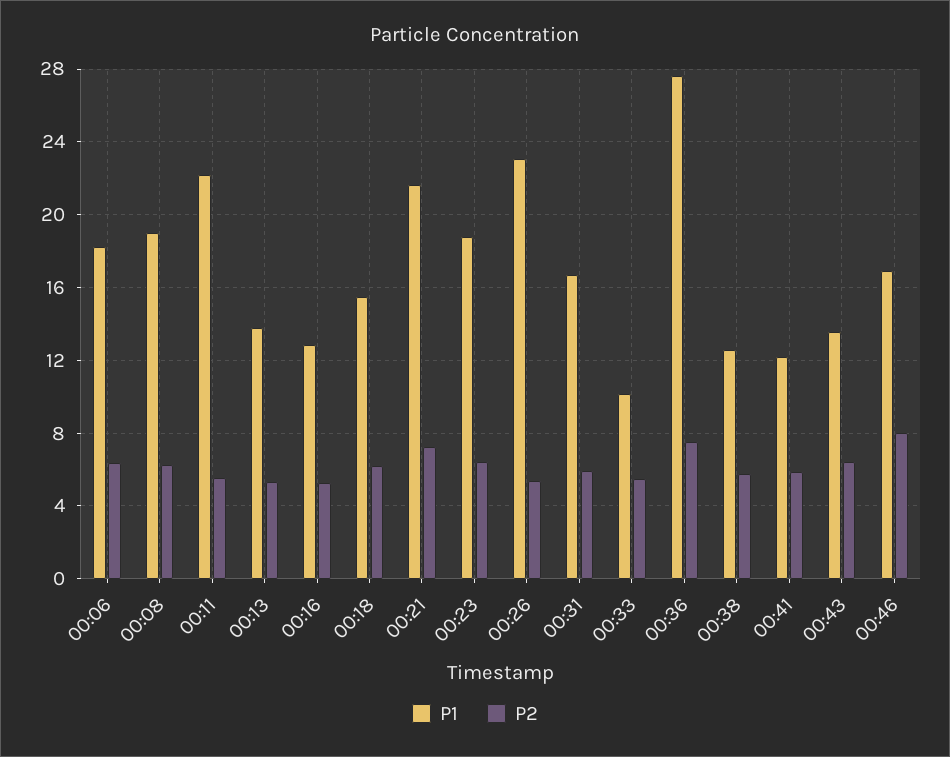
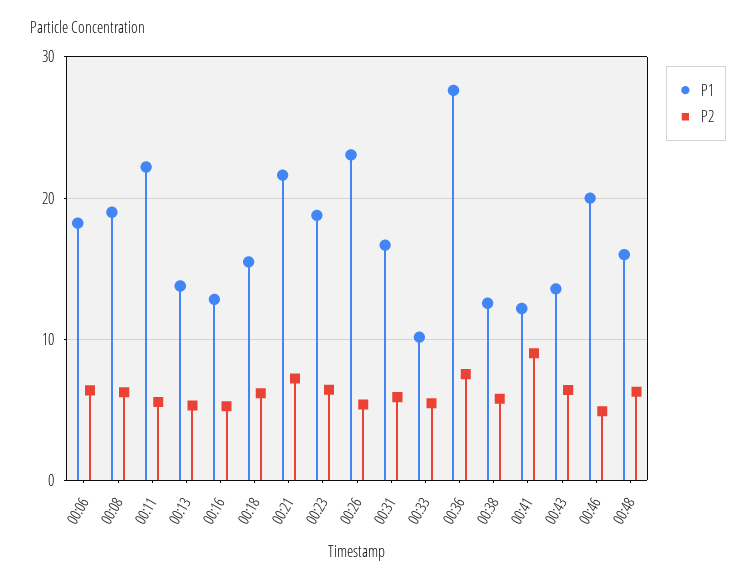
P2, 00:41: 6 -> 9
P1, 00:46: 17 -> 20
P2, 00:46: 8 -> 5
P1, 00:48: none -> 16
P2, 00:48: none -> 6

